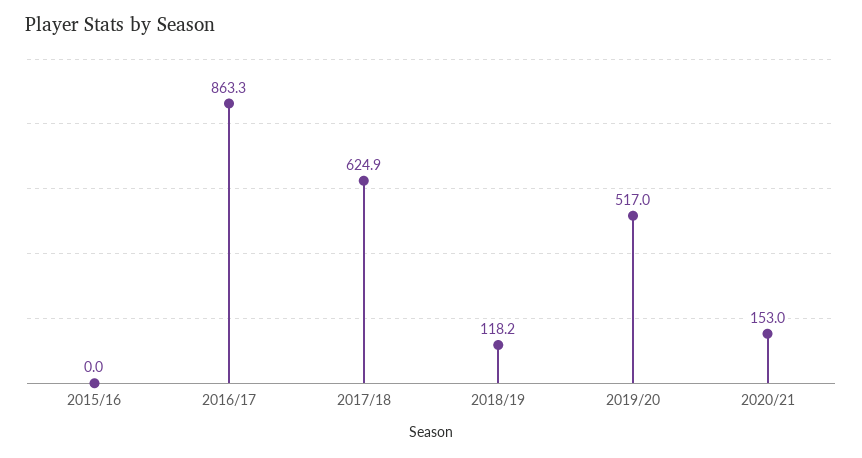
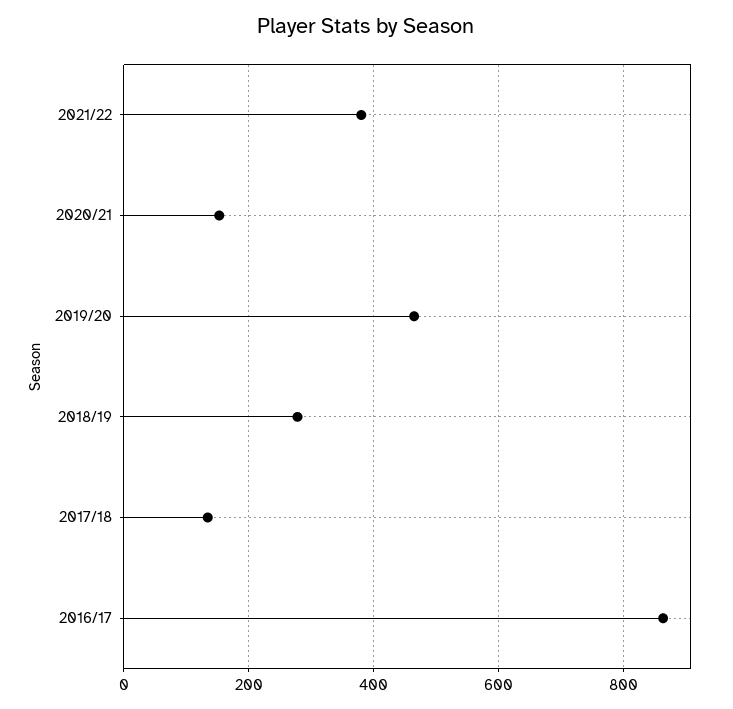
2015/16: 0 -> none
2017/18: 624.9 -> 140
2018/19: 118.2 -> 280
2019/20: 517 -> 460
2021/22: none -> 380

